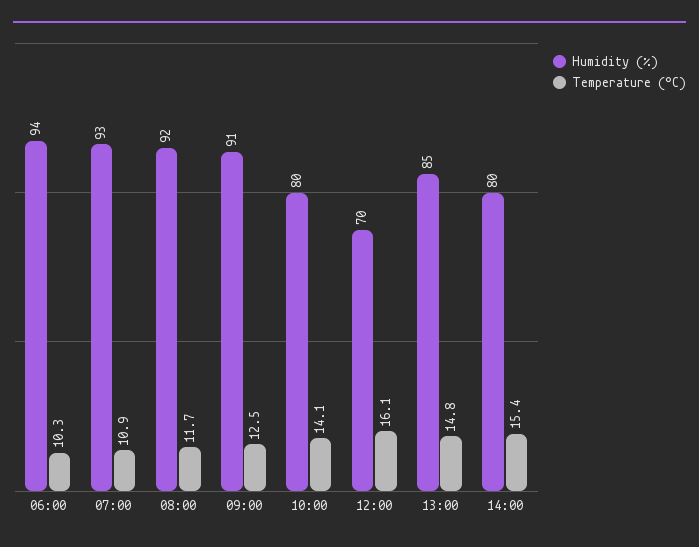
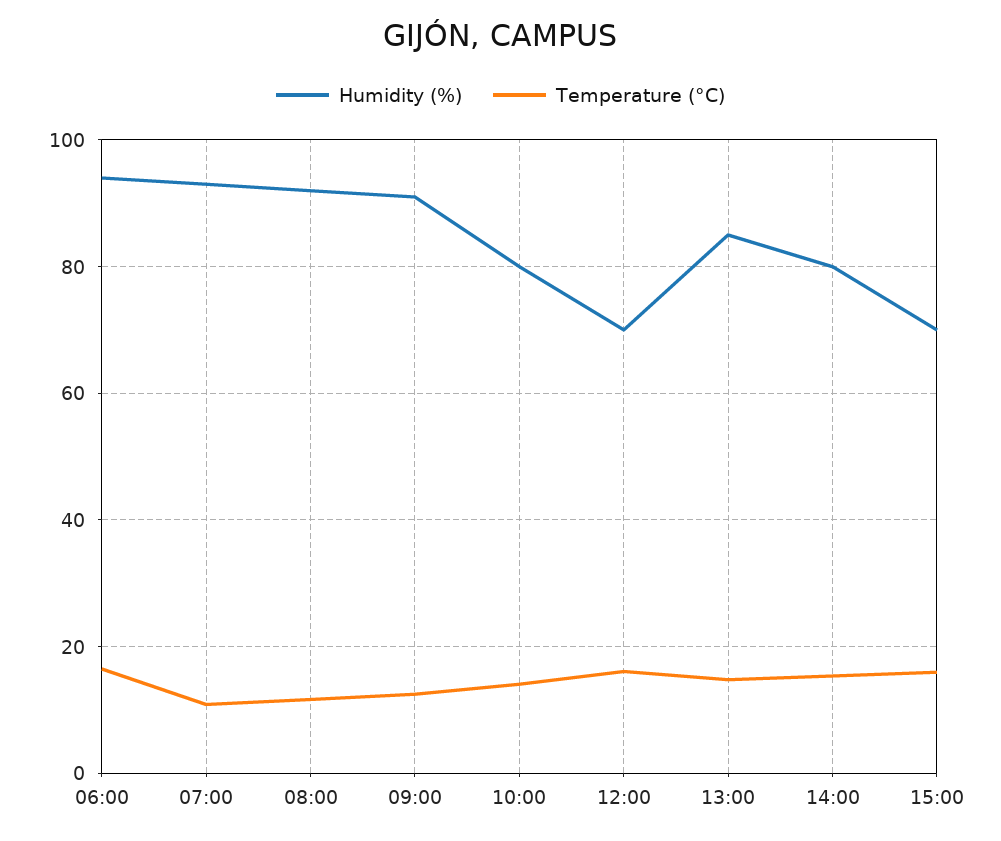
Temperature (°C), 06:00: 10.3 -> 16
Humidity (%), 15:00: none -> 70
Temperature (°C), 15:00: none -> 16

